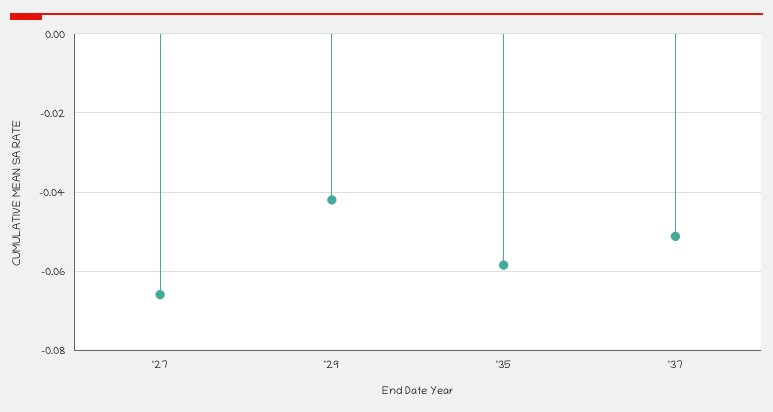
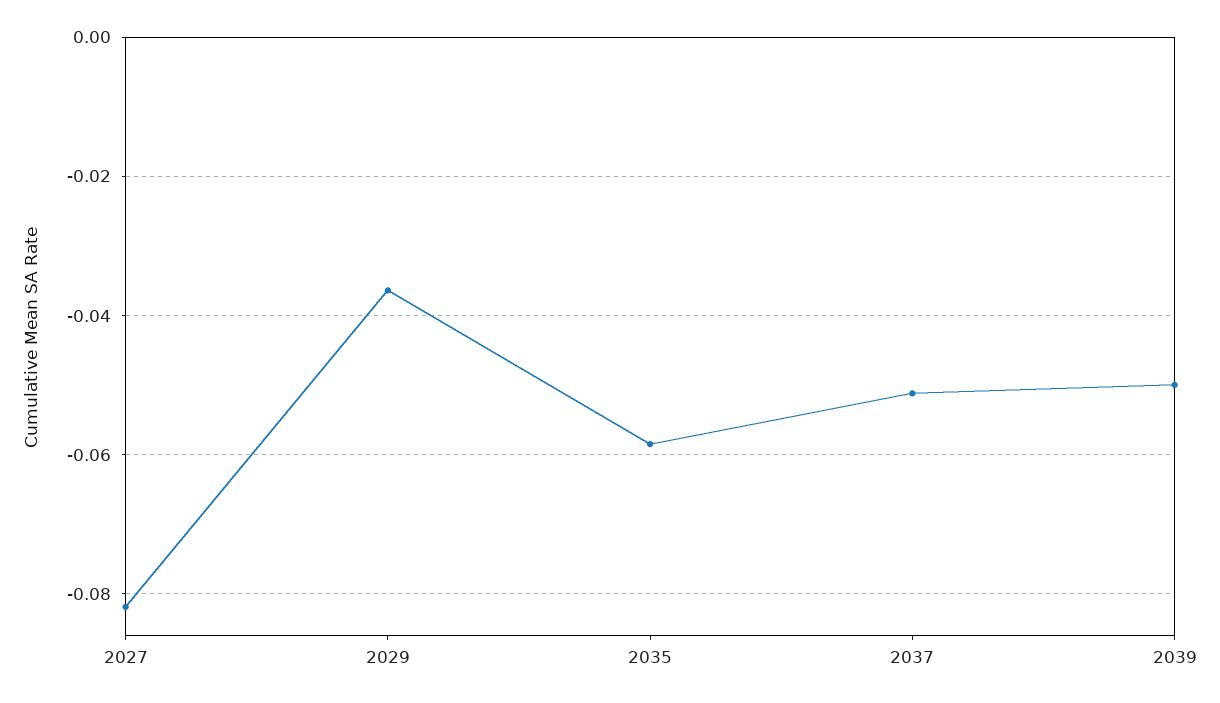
'27: -0.066 -> -0.082
'29: -0.042 -> -0.036
2039: none -> -0.05

